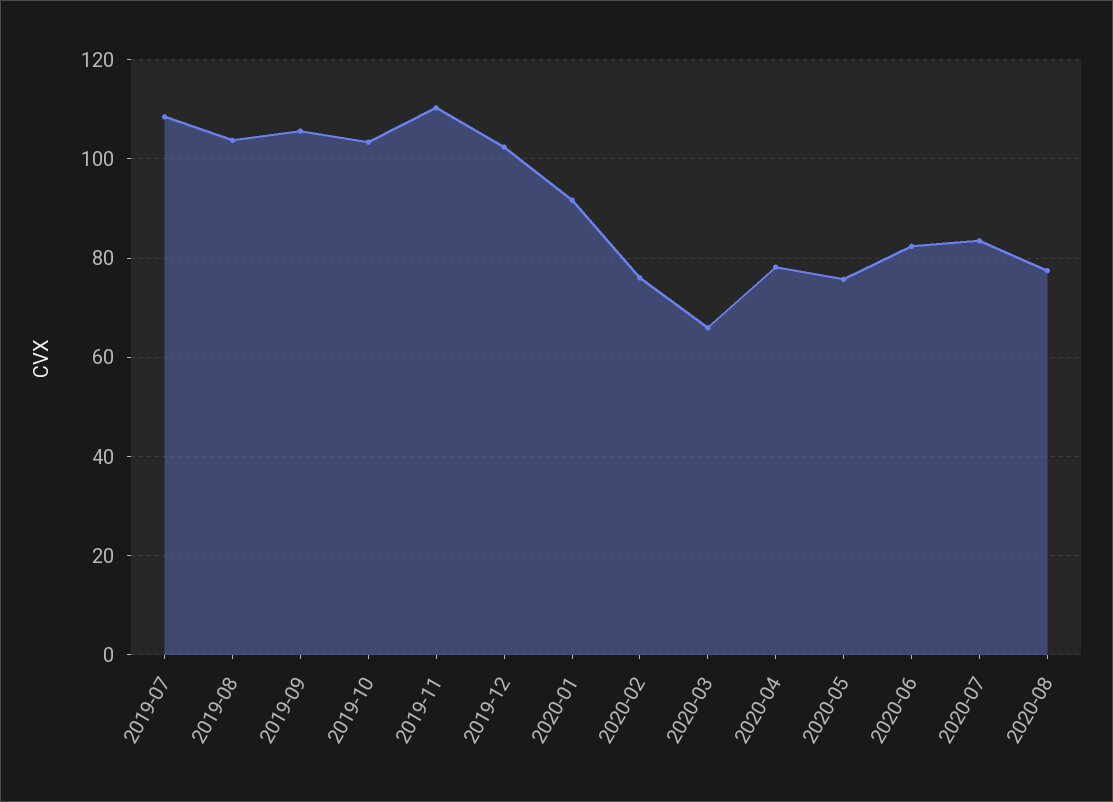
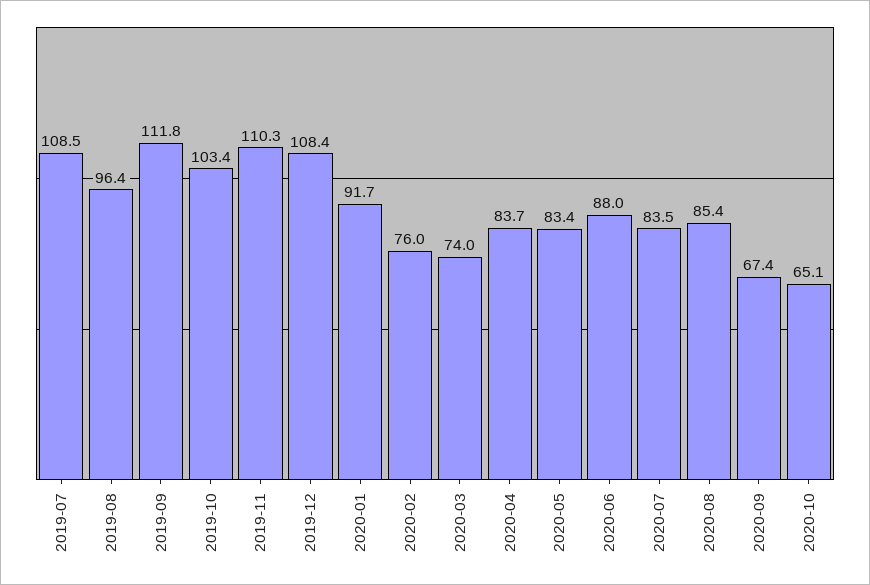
2019-08: 104 -> 96.4
2019-09: 106 -> 111.8
2019-12: 102 -> 108.4
2020-03: 66 -> 74
2020-04: 78 -> 83.7
2020-05: 76 -> 83.4
2020-06: 82 -> 88
2020-08: 78 -> 85.4
2020-09: none -> 67.4
2020-10: none -> 65.1

